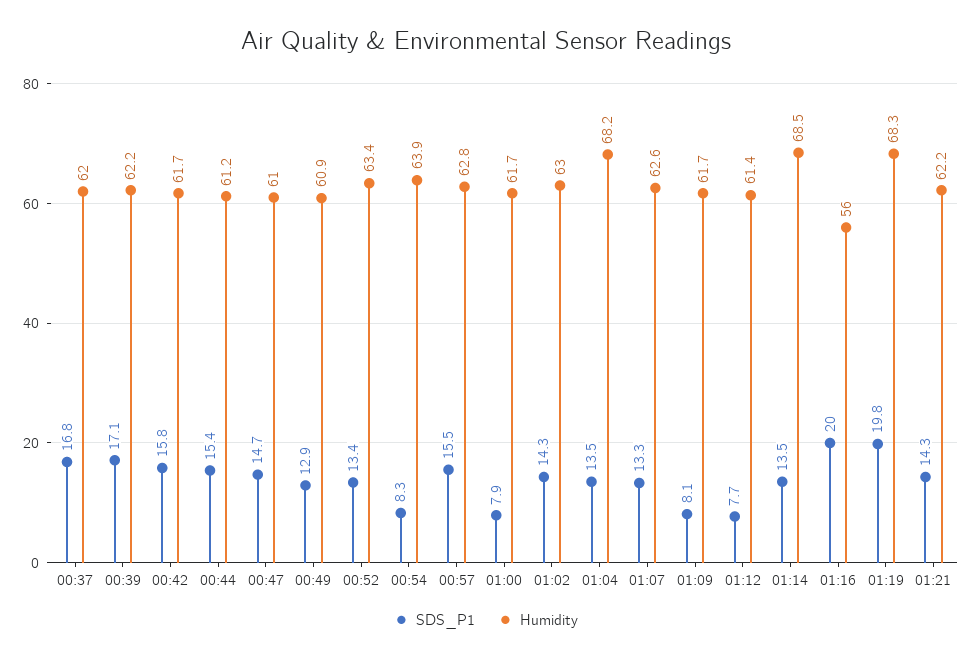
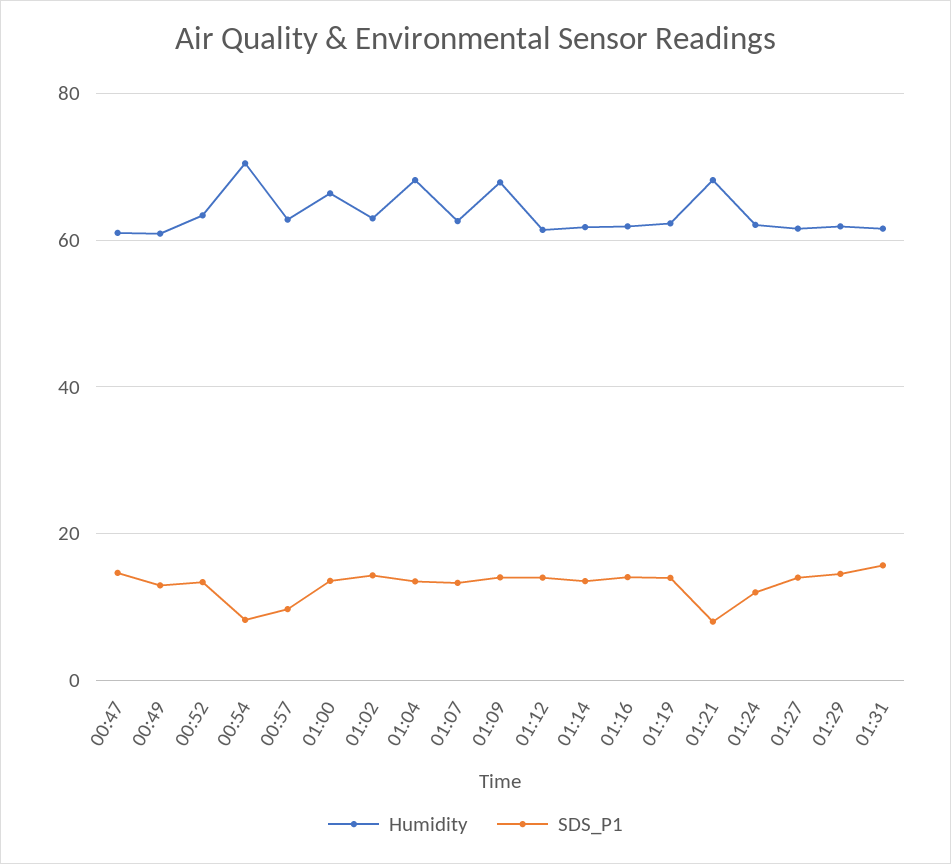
SDS_P1, 00:37: 16.8 -> none
Humidity, 00:37: 62 -> none
SDS_P1, 00:39: 17.1 -> none
Humidity, 00:39: 62.2 -> none
SDS_P1, 00:42: 15.8 -> none
Humidity, 00:42: 61.7 -> none
SDS_P1, 00:44: 15.4 -> none
Humidity, 00:44: 61.2 -> none
Humidity, 00:54: 63.9 -> 70
SDS_P1, 00:57: 15.5 -> 10
SDS_P1, 01:00: 7.9 -> 14
Humidity, 01:00: 61.7 -> 66
SDS_P1, 01:09: 8.1 -> 14
Humidity, 01:09: 61.7 -> 68
SDS_P1, 01:12: 7.7 -> 14
Humidity, 01:14: 68.5 -> 62
SDS_P1, 01:16: 20 -> 14
Humidity, 01:16: 56 -> 62
SDS_P1, 01:19: 19.8 -> 14
Humidity, 01:19: 68.3 -> 62
SDS_P1, 01:21: 14.3 -> 8
Humidity, 01:21: 62.2 -> 68
Humidity, 01:24: none -> 62
SDS_P1, 01:24: none -> 12
Humidity, 01:27: none -> 62
SDS_P1, 01:27: none -> 14
Humidity, 01:29: none -> 62
SDS_P1, 01:29: none -> 14
Humidity, 01:31: none -> 62
SDS_P1, 01:31: none -> 16

